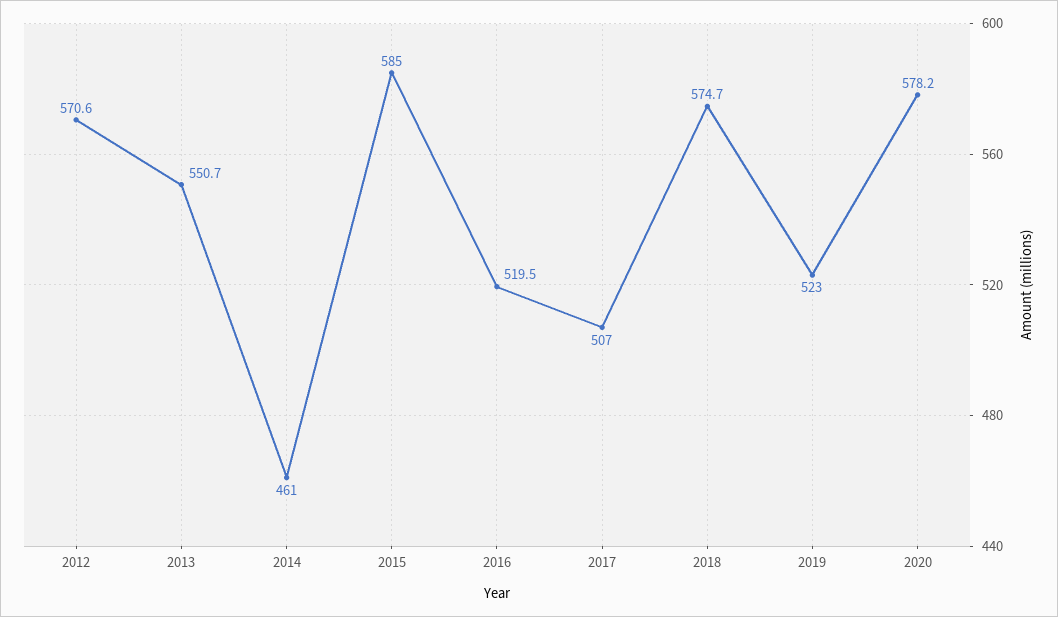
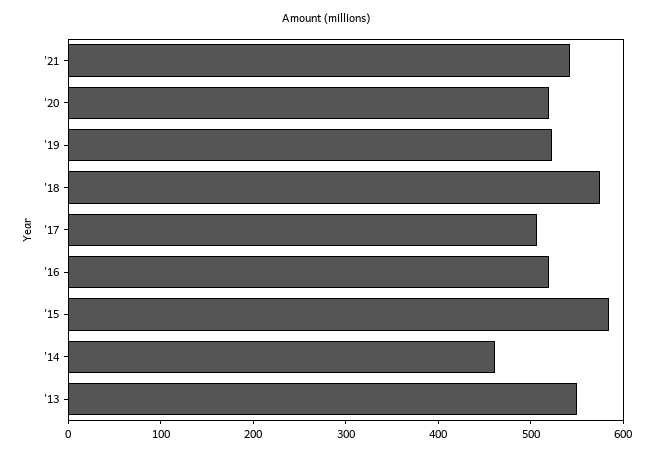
2012: 570.6 -> none
2020: 578.2 -> 520
'21: none -> 540

